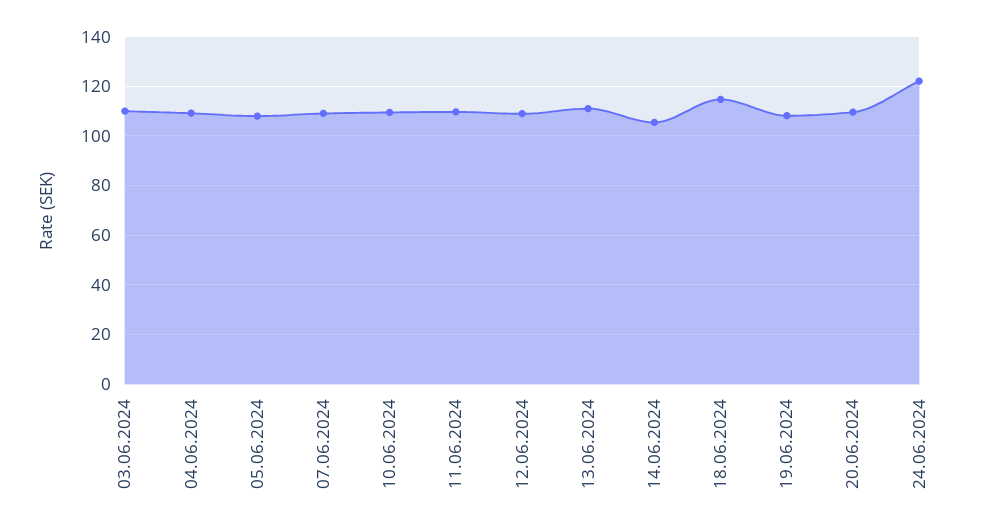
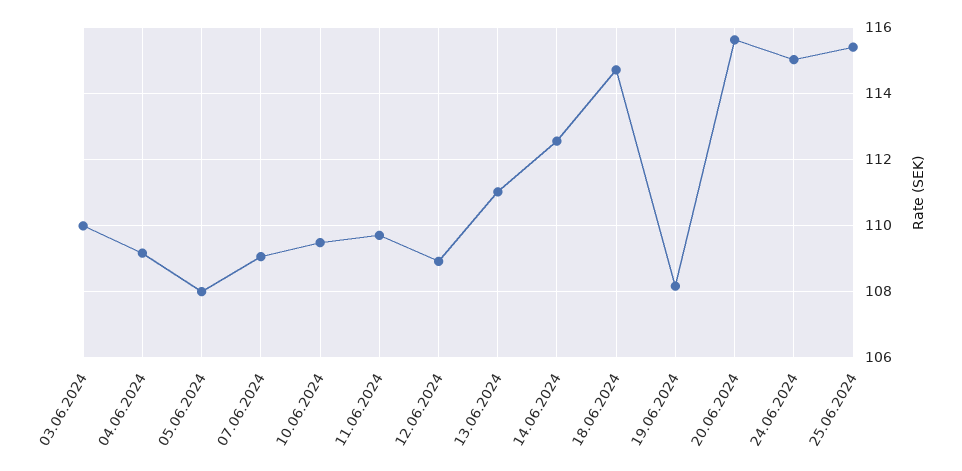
14.06.2024: 105 -> 112.6
20.06.2024: 110 -> 115.6
24.06.2024: 122.5 -> 115
25.06.2024: none -> 115.4

